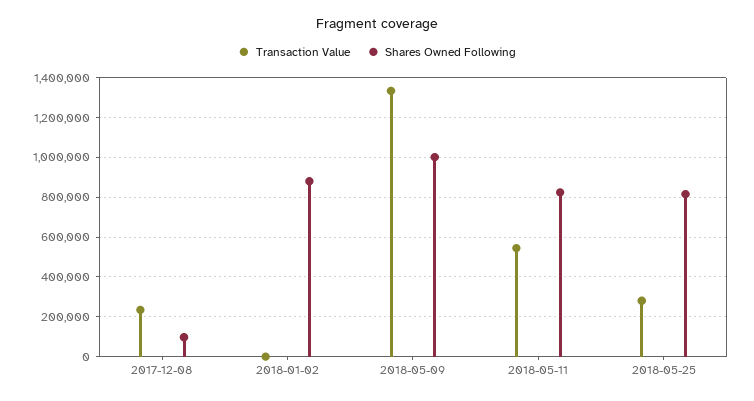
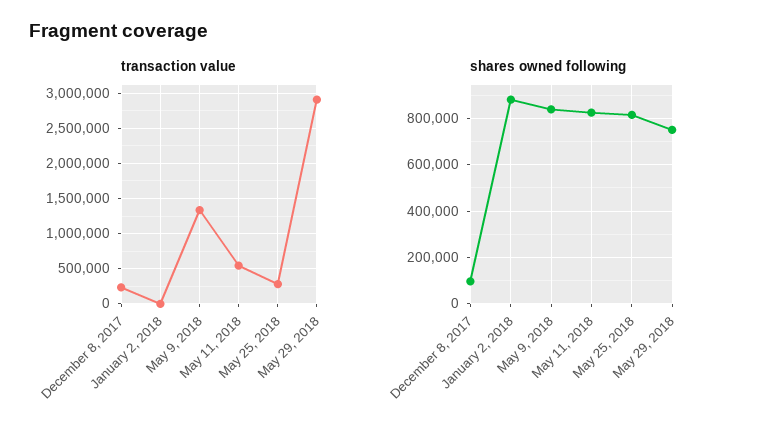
Shares Owned Following, 2018-05-09: 1000000 -> 850000
Transaction Value, May 29, 2018: none -> 2900000
Shares Owned Following, May 29, 2018: none -> 750000

